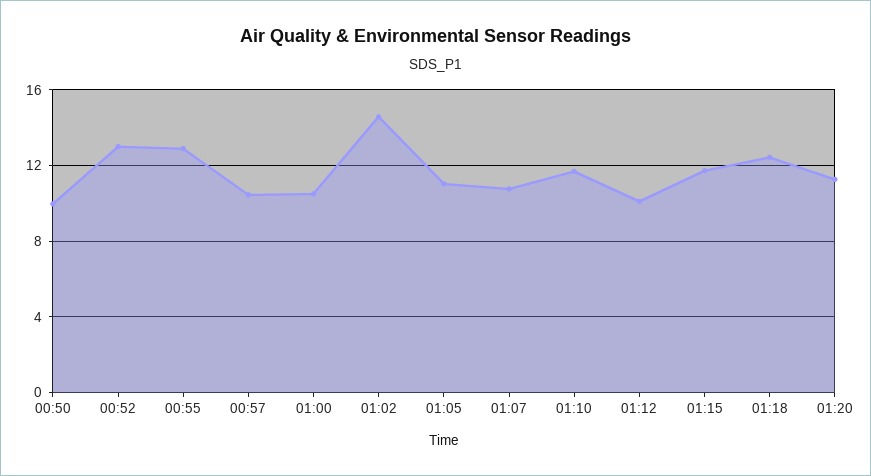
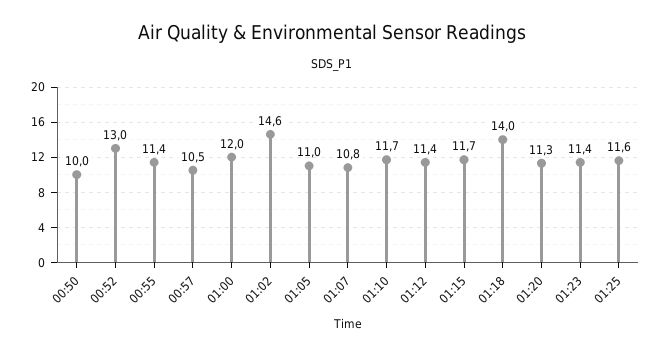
00:55: 13 -> 11.4
01:00: 10.5 -> 12
01:12: 10 -> 11.4
01:18: 12.5 -> 14
01:23: none -> 11.4
01:25: none -> 11.6

